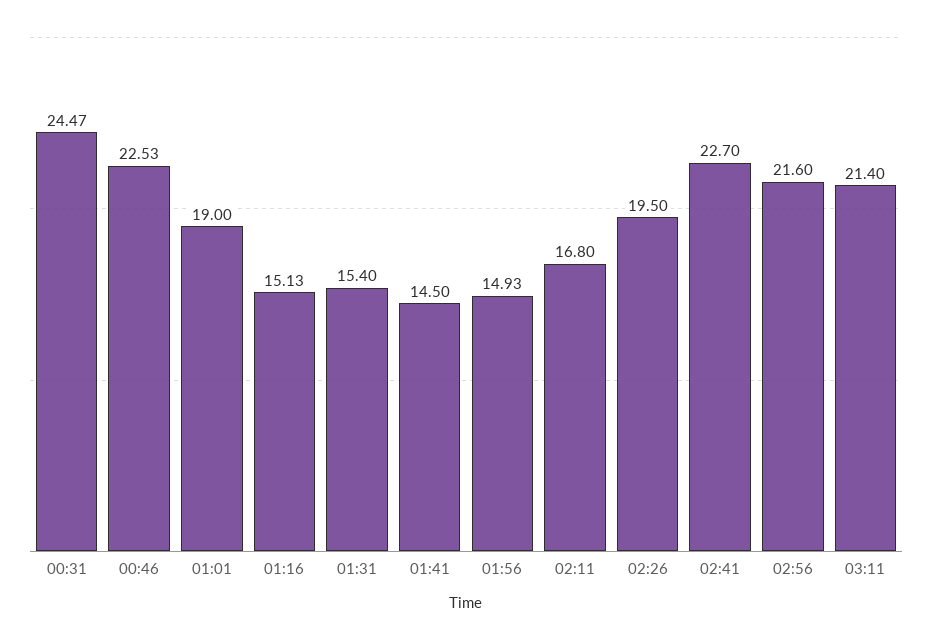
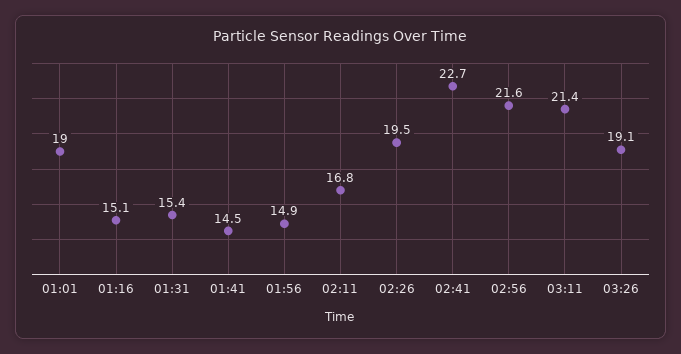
00:31: 24.47 -> none
00:46: 22.53 -> none
03:26: none -> 19.1

